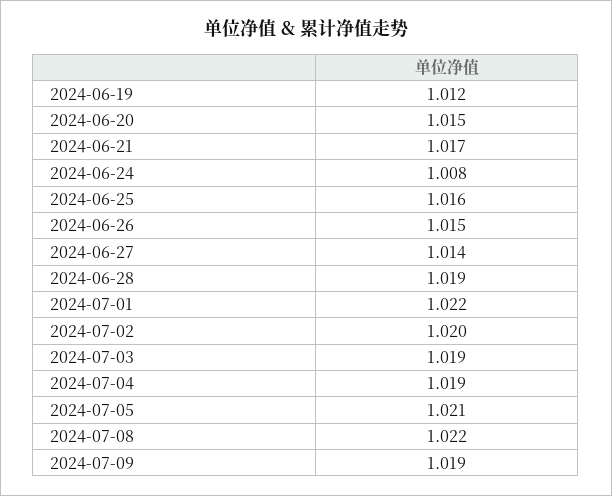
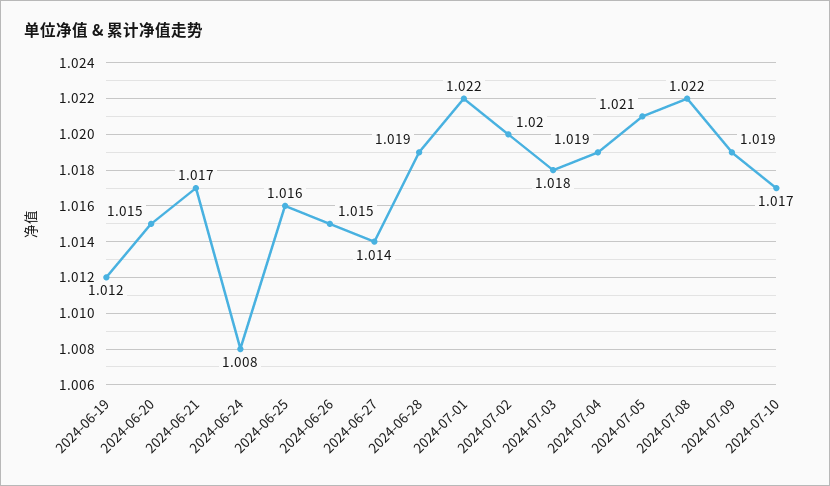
2024-07-03: 1.019 -> 1.018
2024-07-10: none -> 1.017

